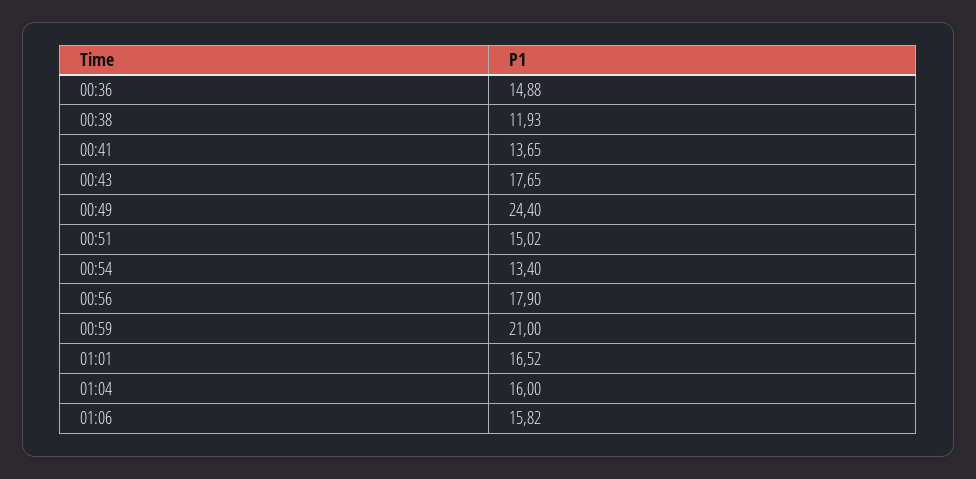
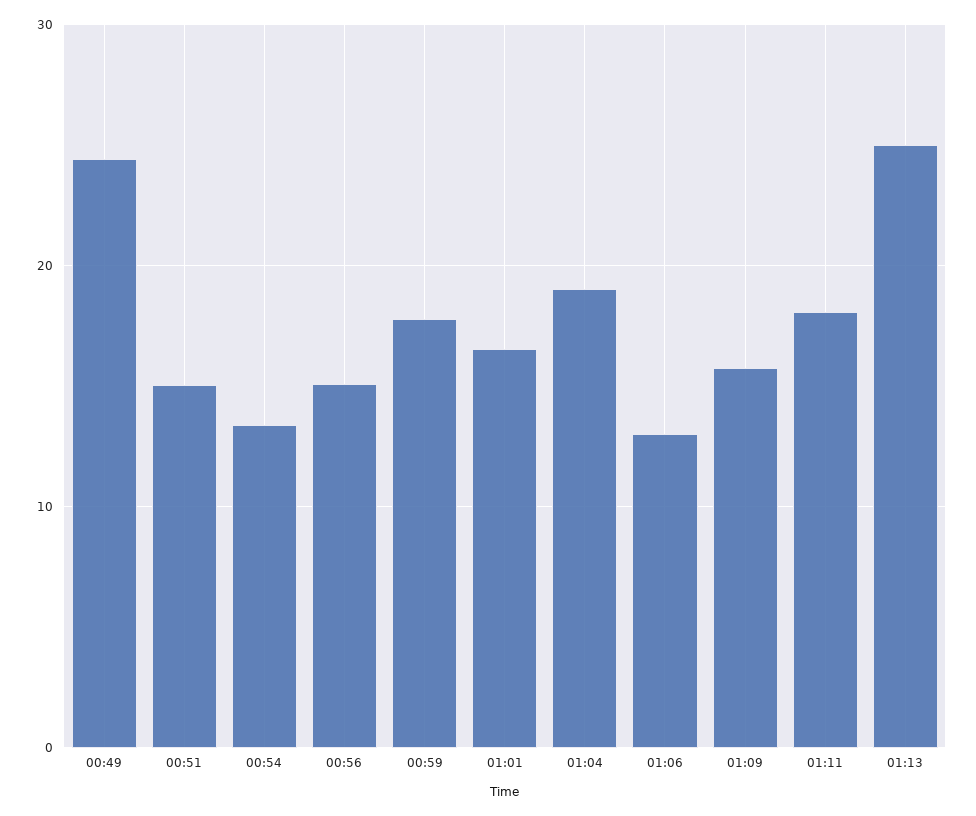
00:36: 14.88 -> none
00:38: 11.93 -> none
00:41: 13.65 -> none
00:43: 17.65 -> none
00:56: 17.9 -> 15
00:59: 21 -> 18
01:04: 16 -> 19
01:06: 15.82 -> 13
01:09: none -> 16
01:11: none -> 18
01:13: none -> 25

